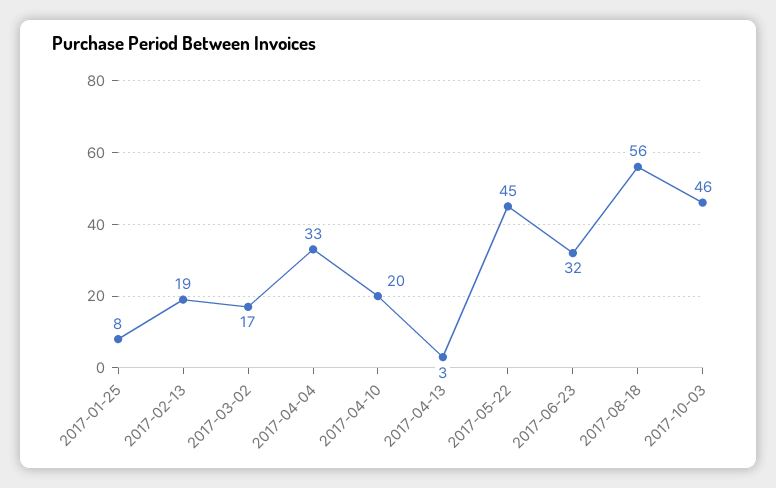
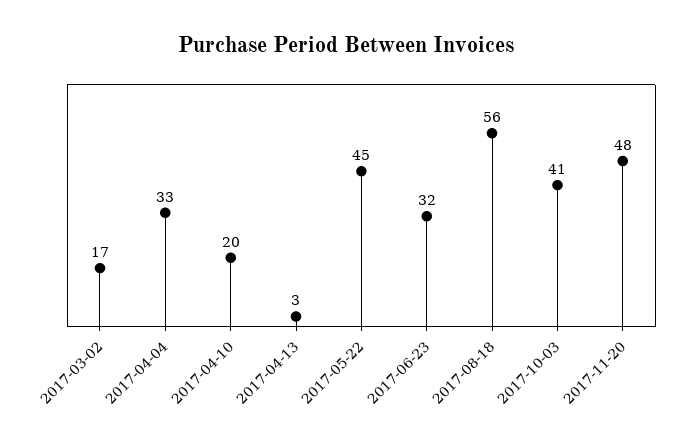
2017-01-25: 8 -> none
2017-02-13: 19 -> none
2017-10-03: 46 -> 41
2017-11-20: none -> 48

